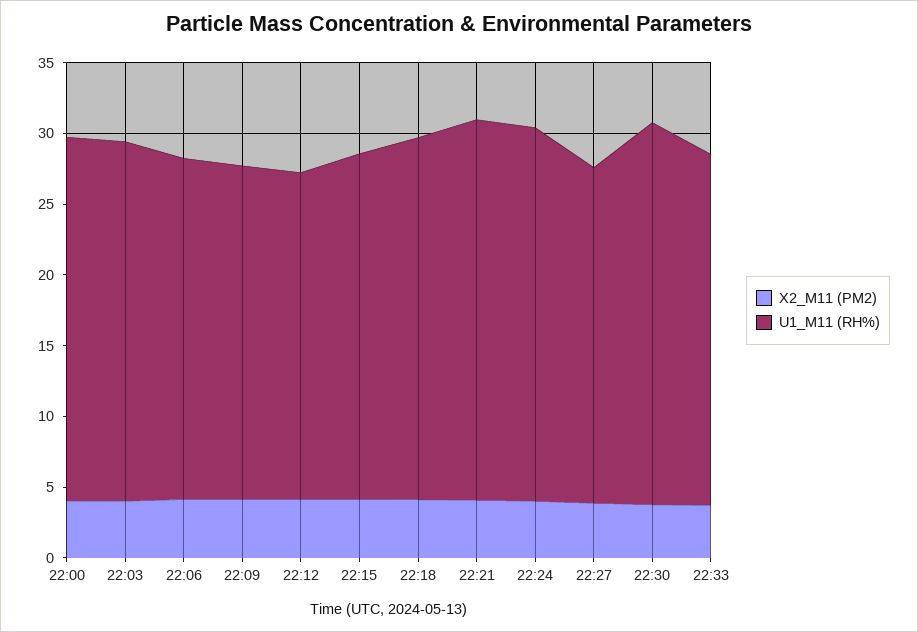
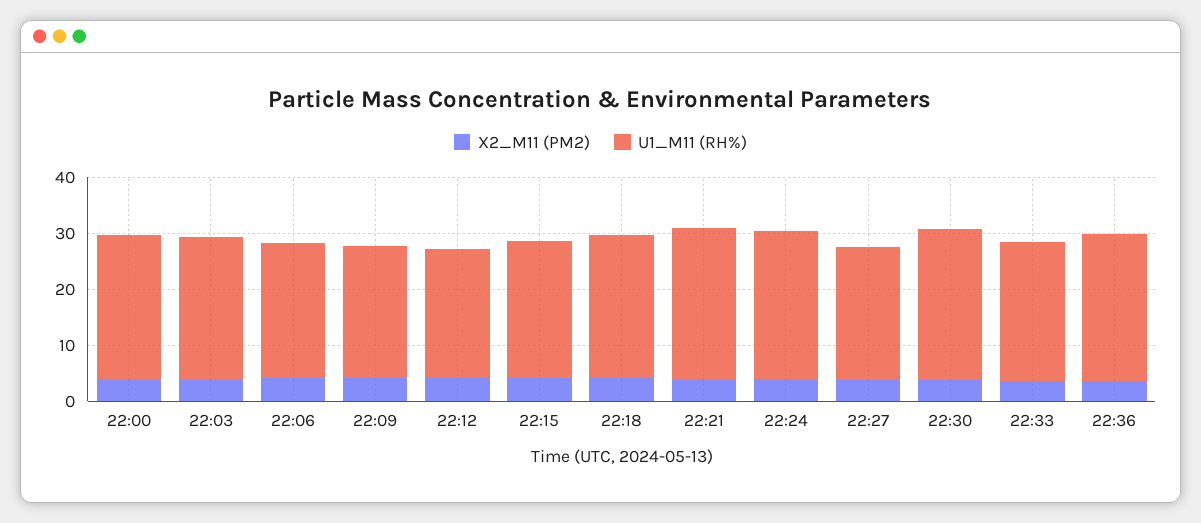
X2_M11 (PM2), 22:36: none -> 4
U1_M11 (RH%), 22:36: none -> 26

